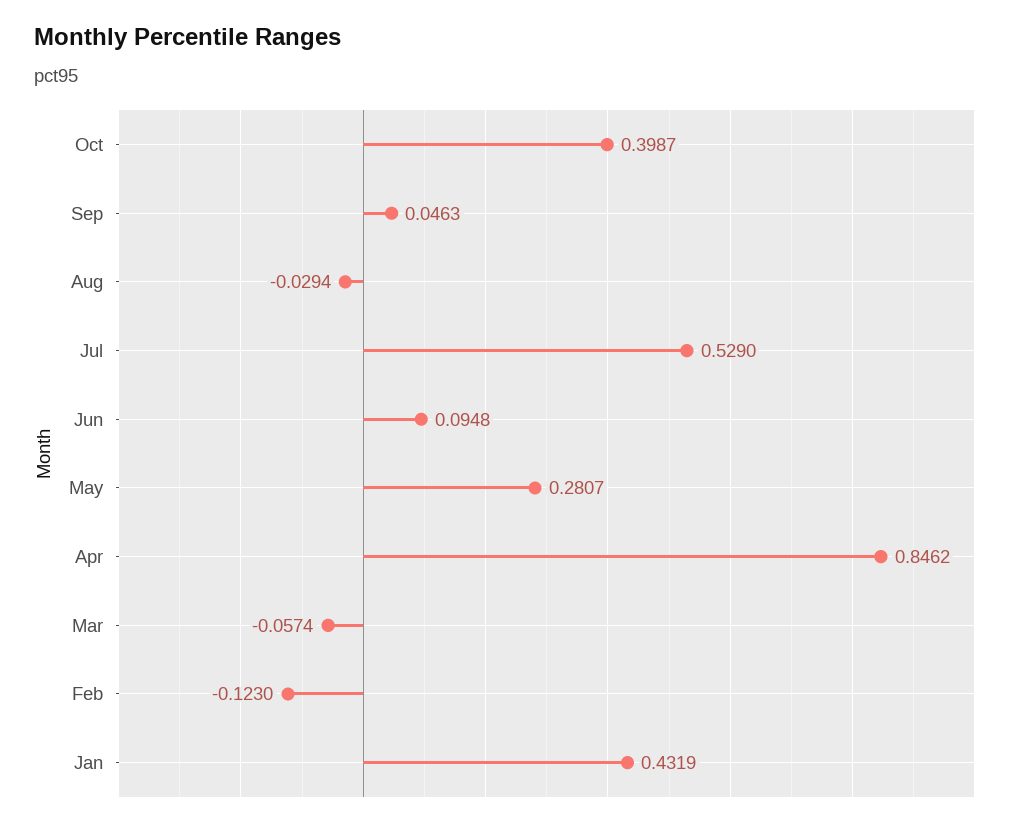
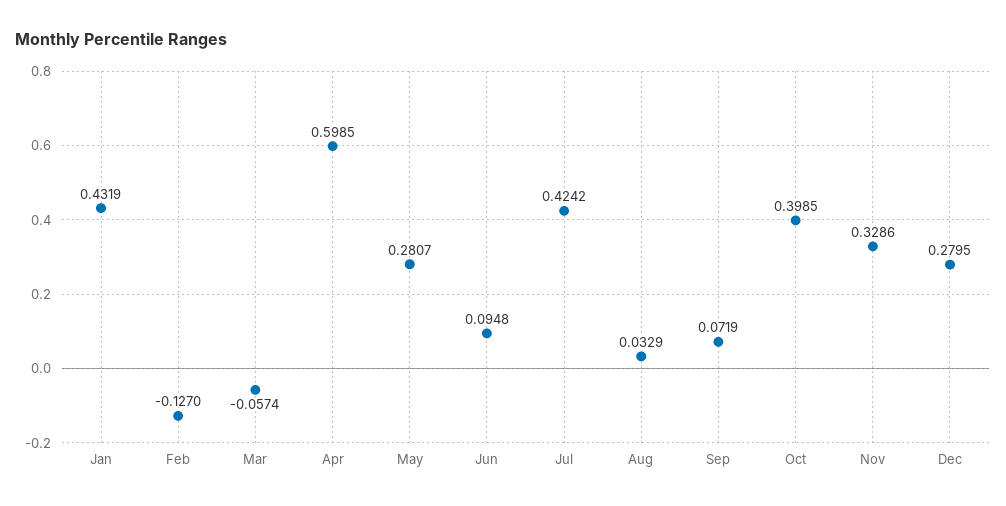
Oct: 0.3987 -> 0.3985
Sep: 0.0463 -> 0.0719
Aug: -0.0294 -> 0.0329
Jul: 0.529 -> 0.4242
Apr: 0.8462 -> 0.5985
Feb: -0.123 -> -0.127
Nov: none -> 0.3286
Dec: none -> 0.2795

